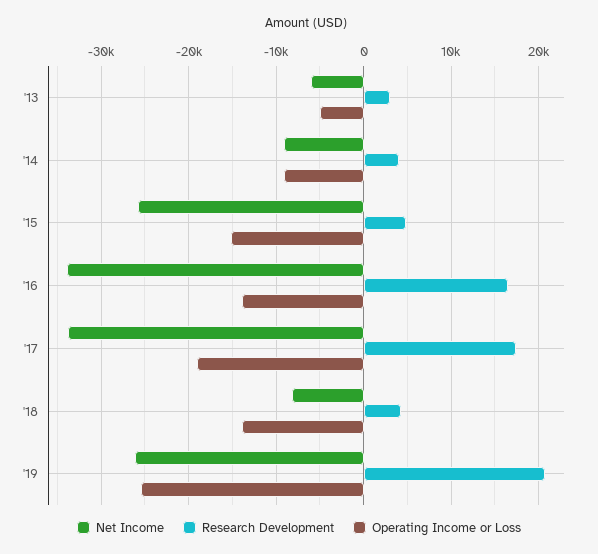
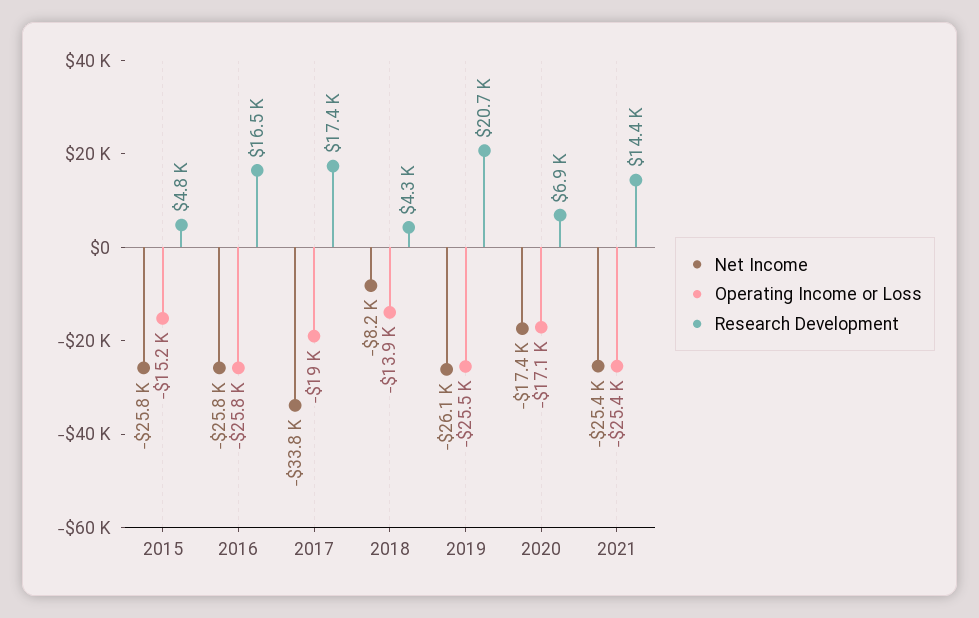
Net Income, '13: -6000 -> none
Research Development, '13: 3000 -> none
Operating Income or Loss, '13: -5000 -> none
Net Income, '14: -9000 -> none
Research Development, '14: 4000 -> none
Operating Income or Loss, '14: -9000 -> none
Net Income, '16: -34000 -> -25800
Operating Income or Loss, '16: -14000 -> -25800
Net Income, 2020: none -> -17400
Operating Income or Loss, 2020: none -> -17100
Research Development, 2020: none -> 6900
Net Income, 2021: none -> -25400
Operating Income or Loss, 2021: none -> -25400
Research Development, 2021: none -> 14400

